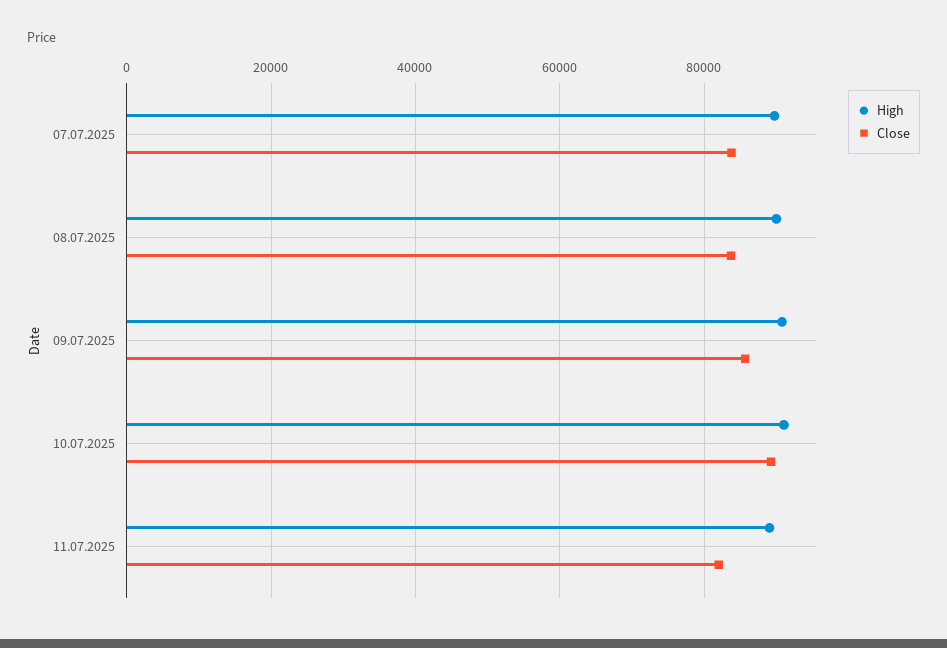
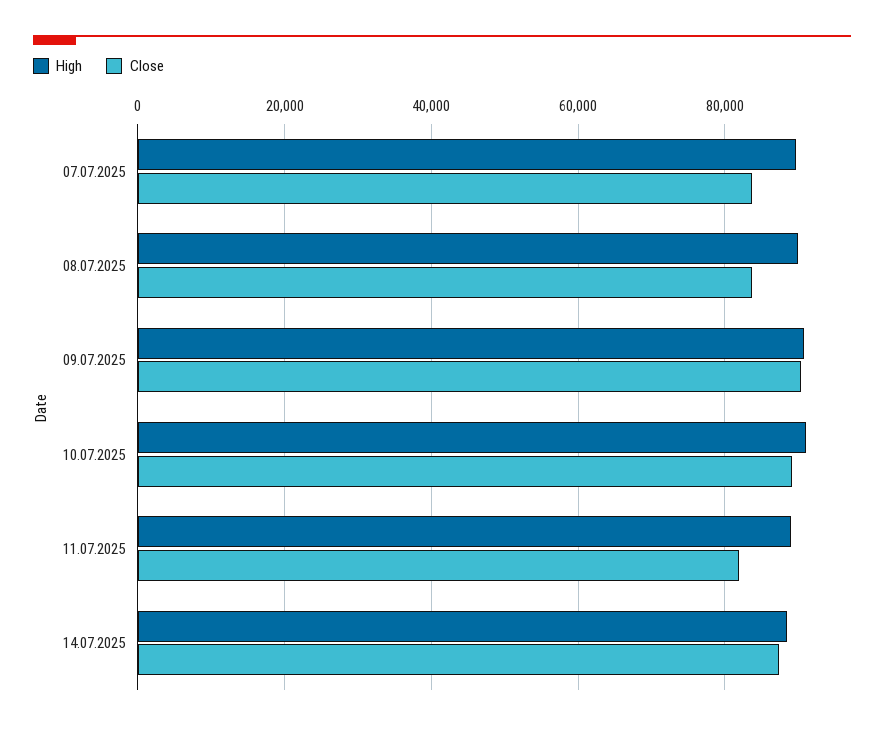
Close, 09.07.2025: 86000 -> 90000
High, 14.07.2025: none -> 88000
Close, 14.07.2025: none -> 88000

